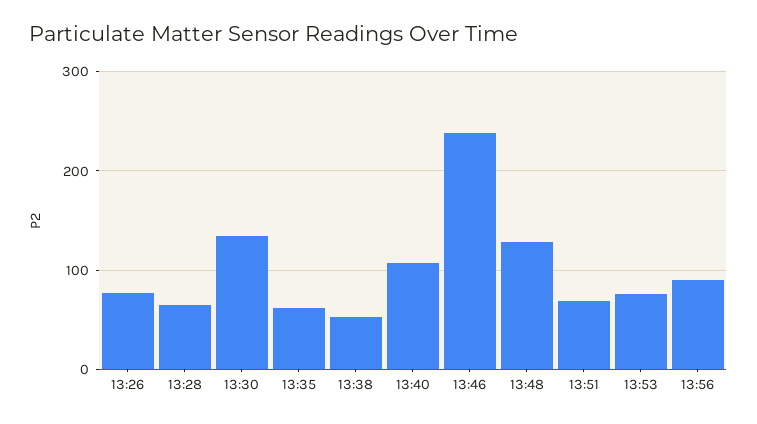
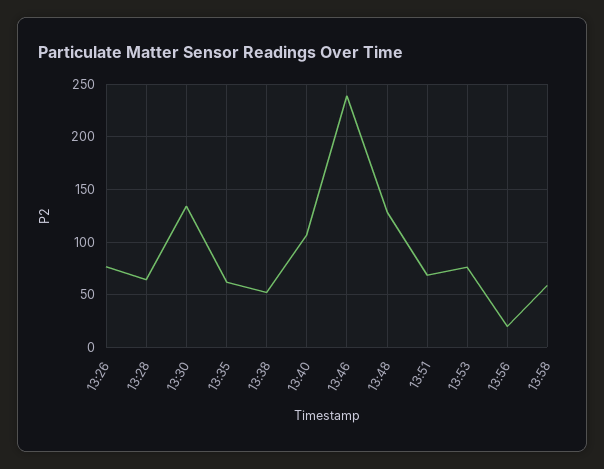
13:56: 90 -> 20
13:58: none -> 60

